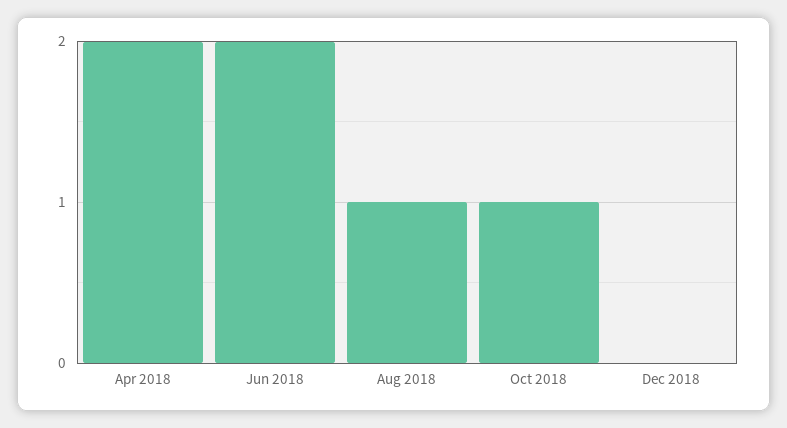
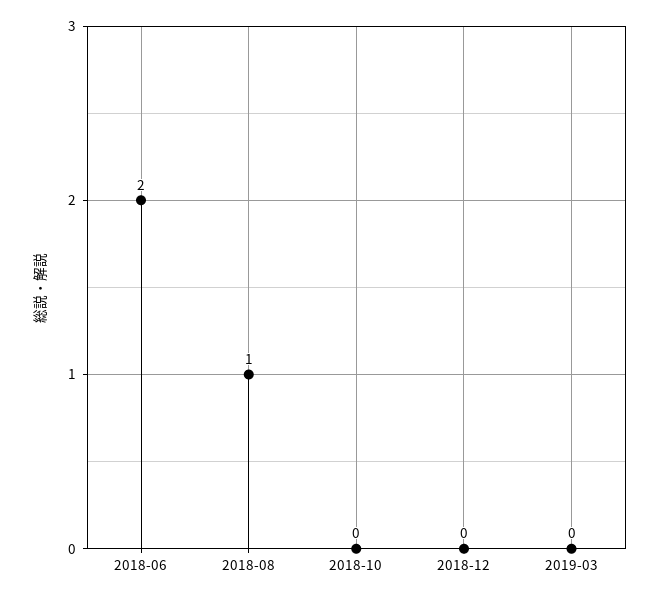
Apr 2018: 2 -> none
Oct 2018: 1 -> 0
2019-03: none -> 0

